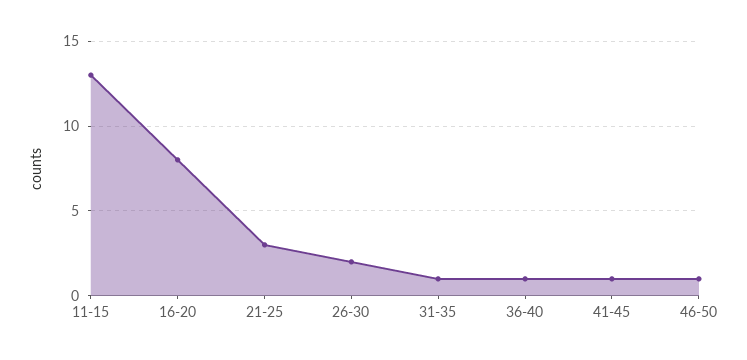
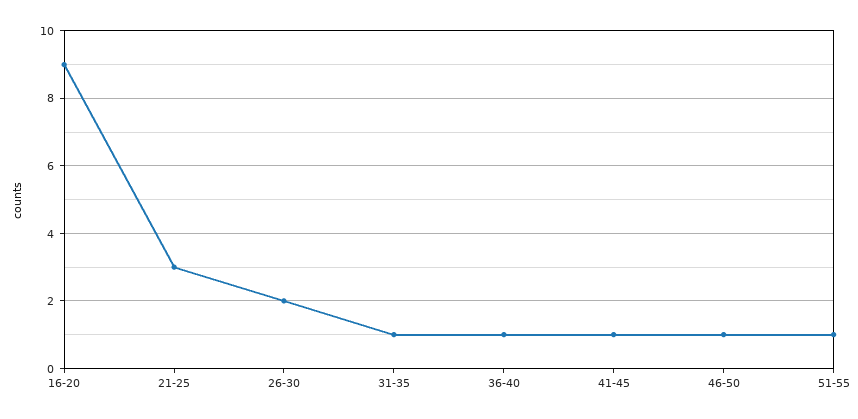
11-15: 13 -> none
16-20: 8 -> 9
51-55: none -> 1

